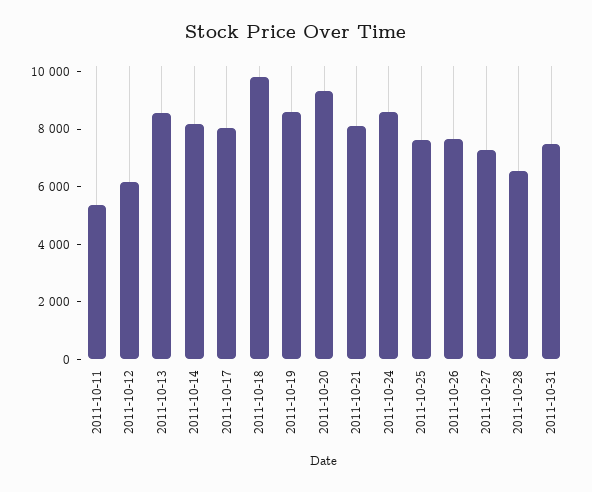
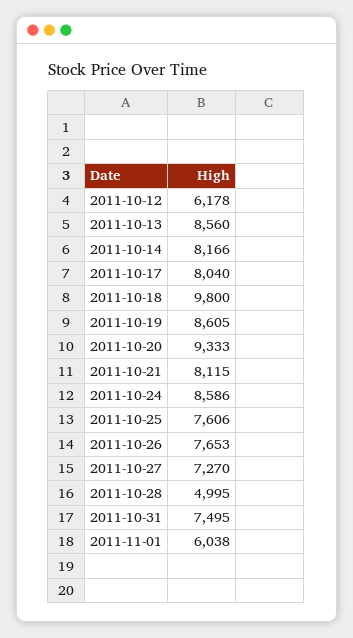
2011-10-11: 5500 -> none
2011-10-28: 6500 -> 4995
2011-11-01: none -> 6038

